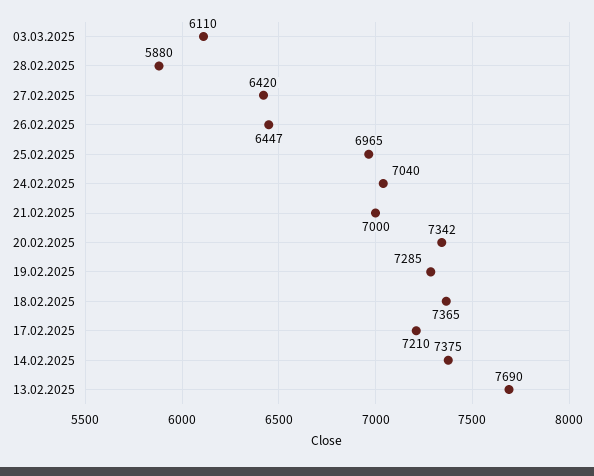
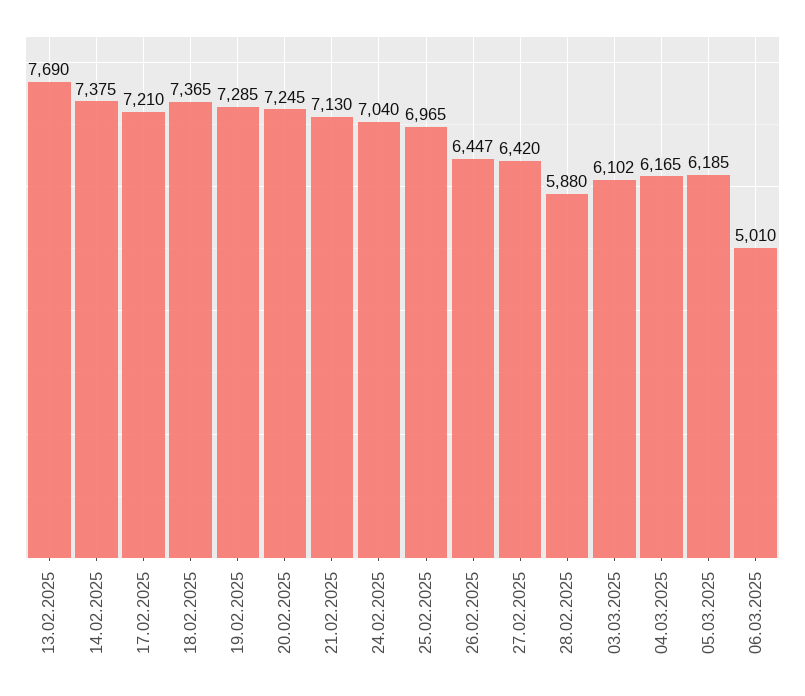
03.03.2025: 6110 -> 6102
21.02.2025: 7000 -> 7130
20.02.2025: 7342 -> 7245
04.03.2025: none -> 6165
05.03.2025: none -> 6185
06.03.2025: none -> 5010

